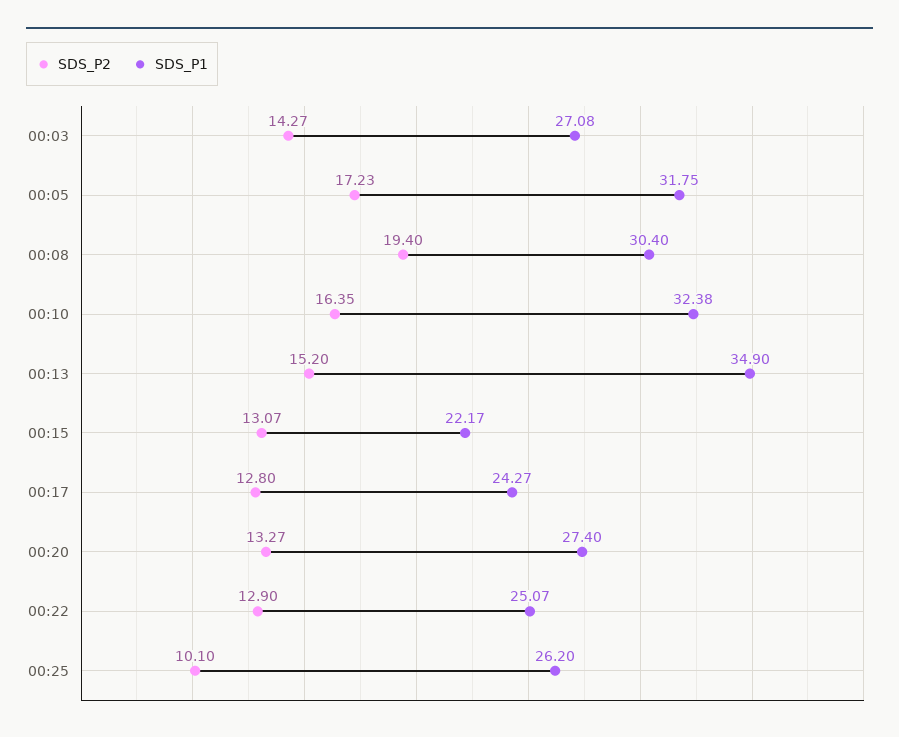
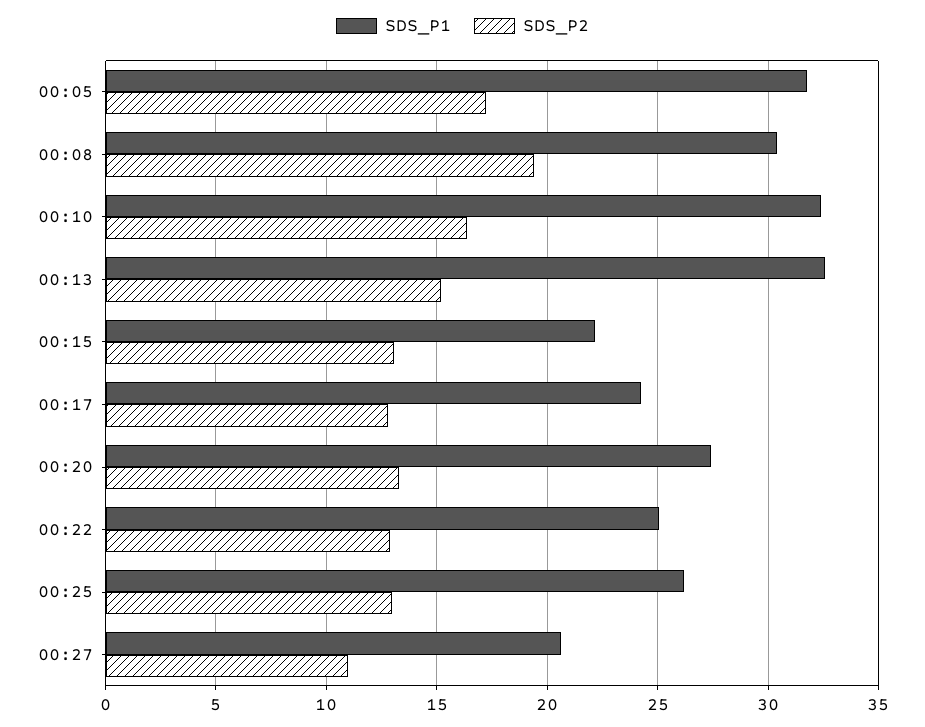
SDS_P2, 00:03: 14.27 -> none
SDS_P1, 00:03: 27.08 -> none
SDS_P1, 00:13: 34.9 -> 32.5
SDS_P2, 00:25: 10.1 -> 13
SDS_P1, 00:27: none -> 20.5
SDS_P2, 00:27: none -> 11

